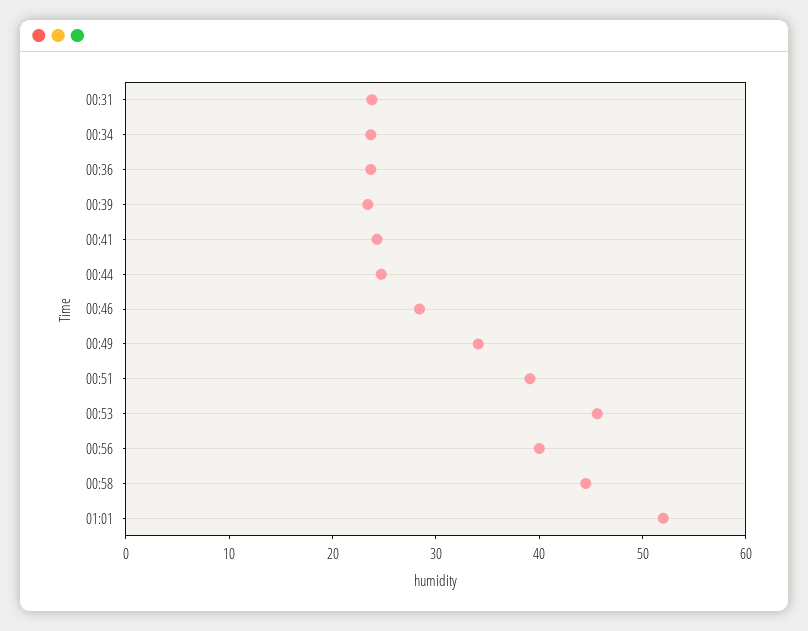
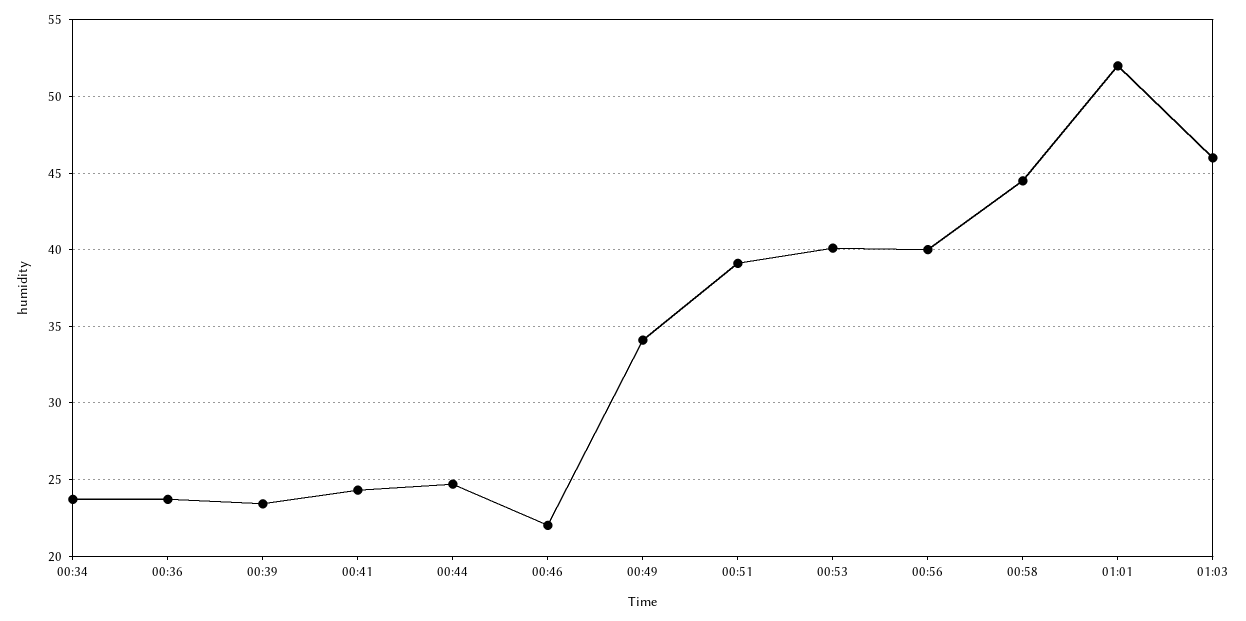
00:31: 24 -> none
00:46: 28 -> 22
00:53: 46 -> 40
01:03: none -> 46

